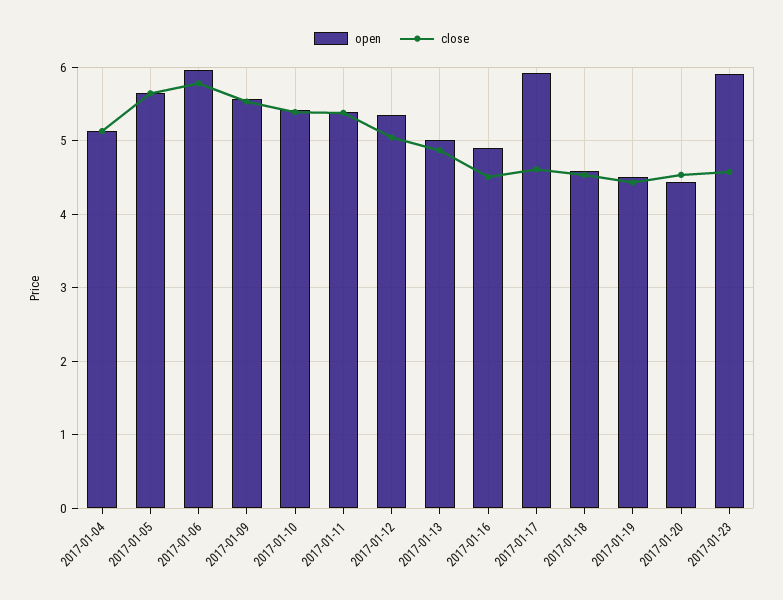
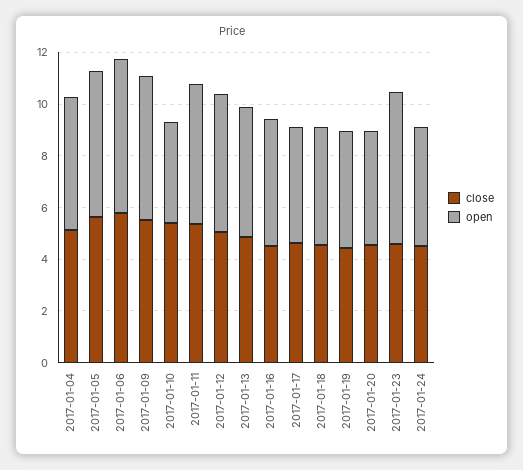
open, 2017-01-10: 5.4 -> 4
open, 2017-01-17: 5.9 -> 4.5
close, 2017-01-24: none -> 4.5
open, 2017-01-24: none -> 4.5

